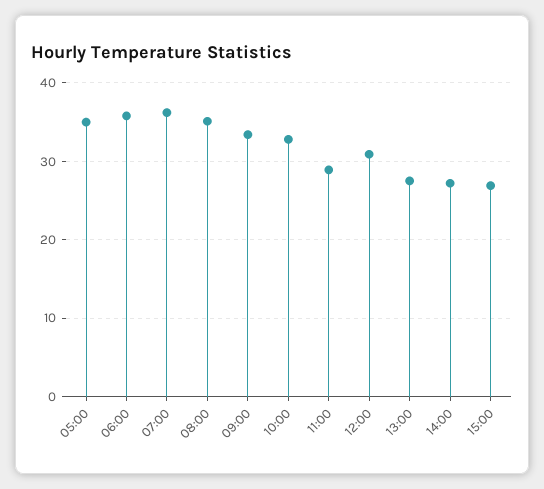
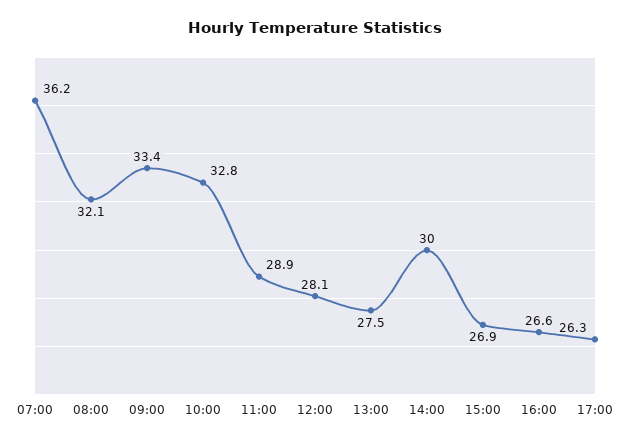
05:00: 35 -> none
06:00: 36 -> none
08:00: 35 -> 32.1
12:00: 31 -> 28.1
14:00: 27 -> 30
16:00: none -> 26.6
17:00: none -> 26.3

